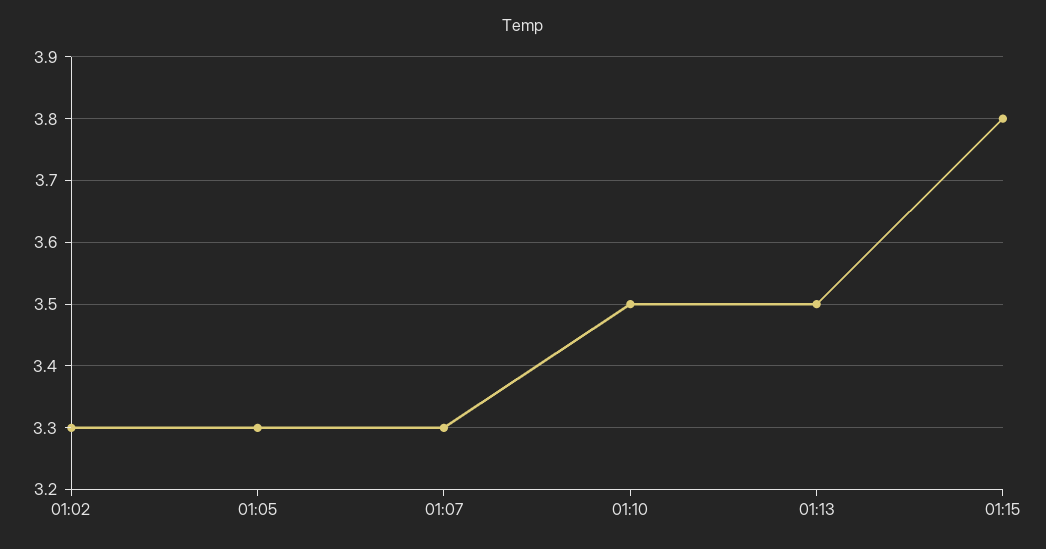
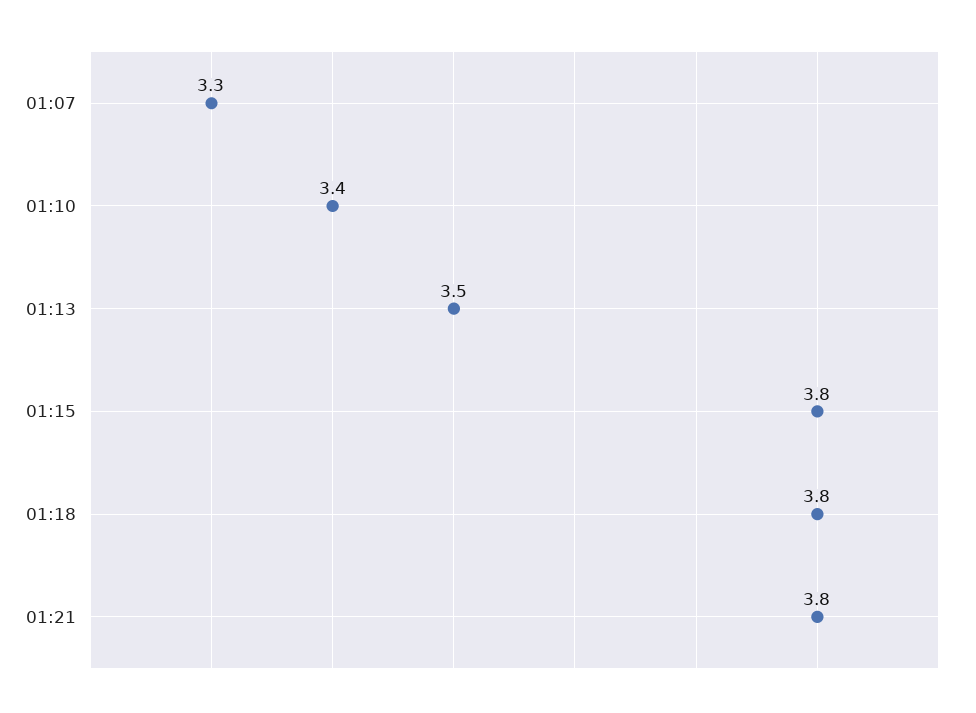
01:02: 3.3 -> none
01:05: 3.3 -> none
01:10: 3.5 -> 3.4
01:18: none -> 3.8
01:21: none -> 3.8

